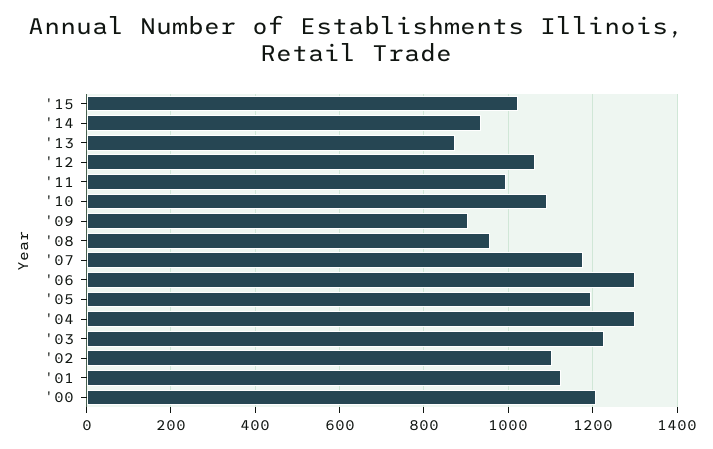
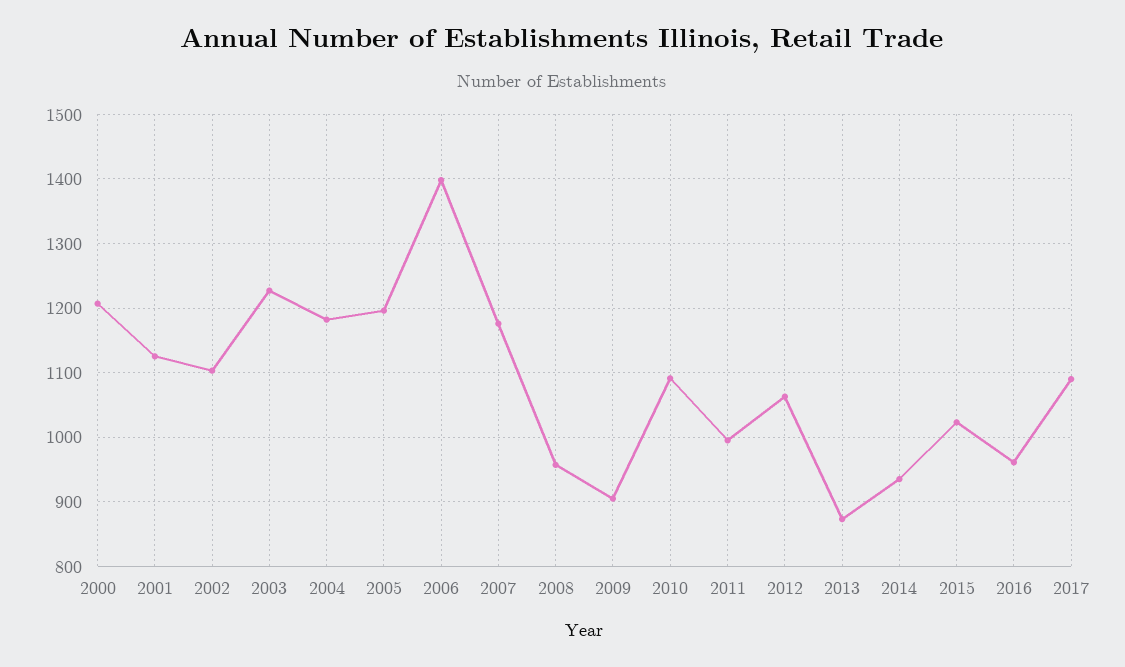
'06: 1300 -> 1400
'04: 1300 -> 1180
2016: none -> 960
2017: none -> 1090

